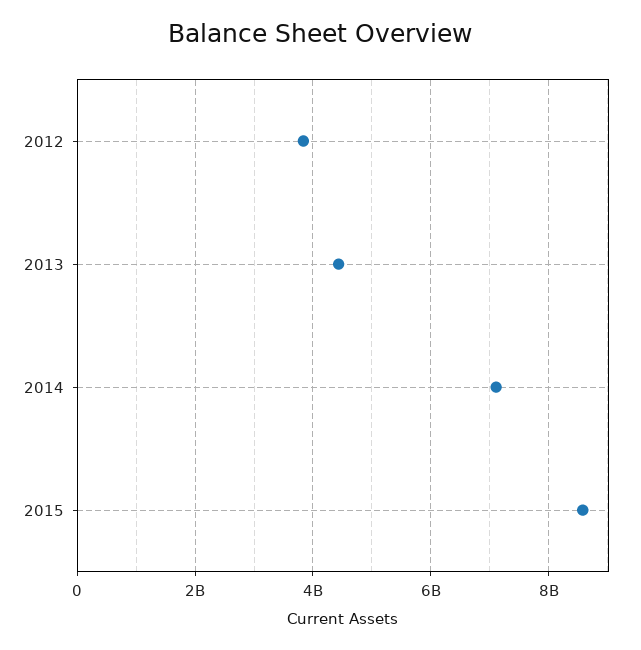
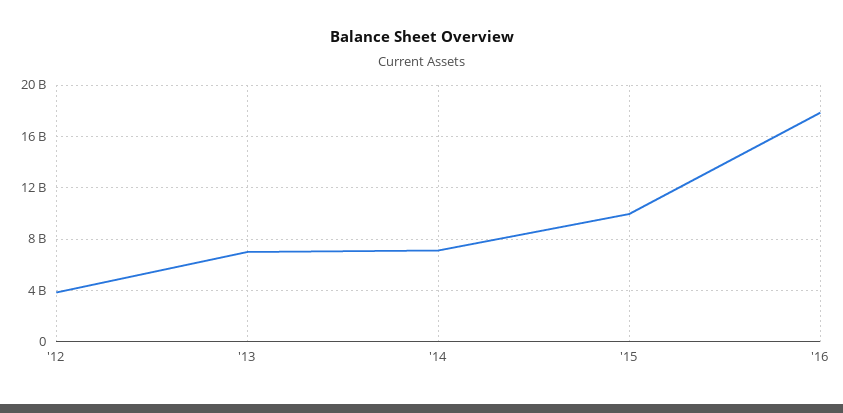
2013: 4400000000 -> 7000000000
2015: 8600000000 -> 10000000000
'16: none -> 18000000000

